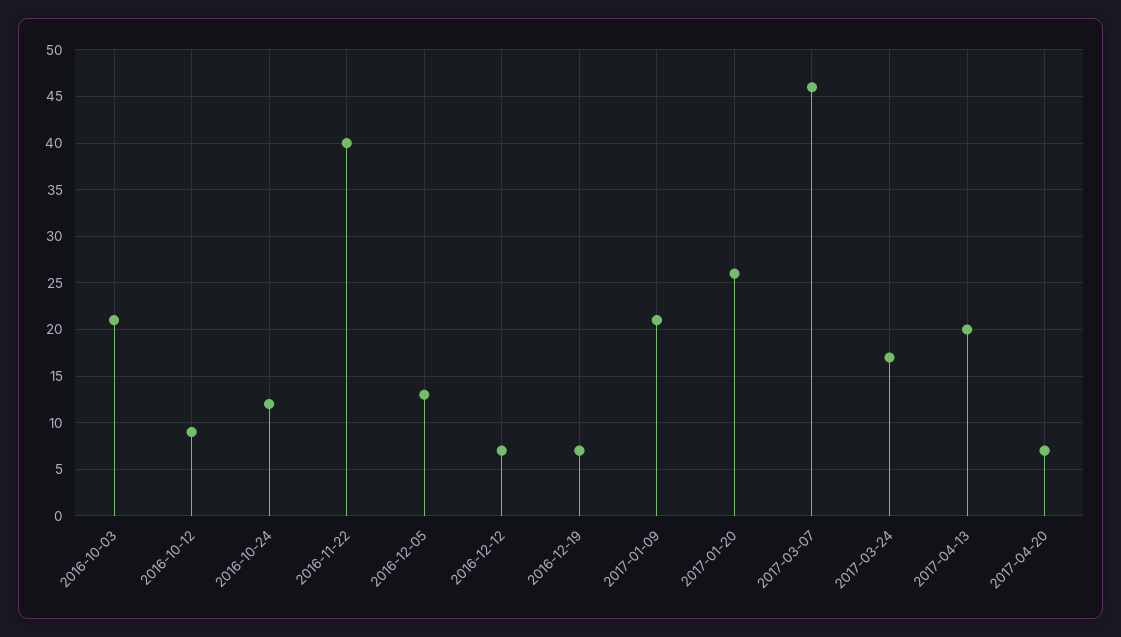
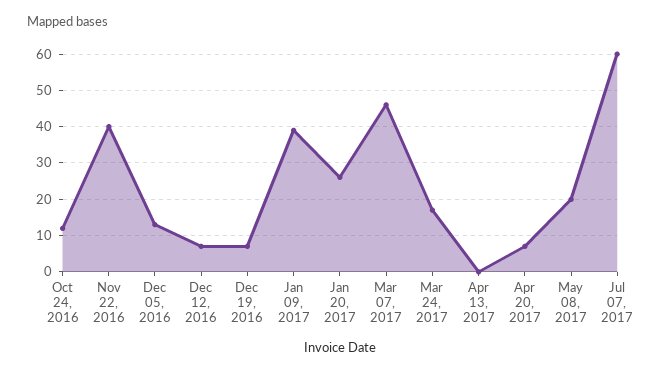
2016-10-03: 21 -> none
2016-10-12: 9 -> none
2017-01-09: 21 -> 40
2017-04-13: 20 -> 0
May 08, 2017: none -> 20
Jul 07, 2017: none -> 60

